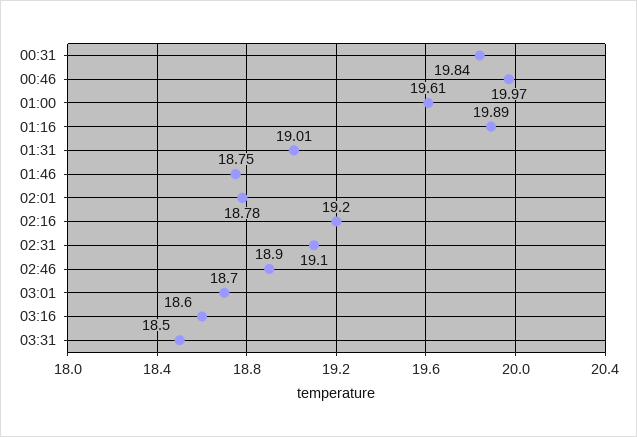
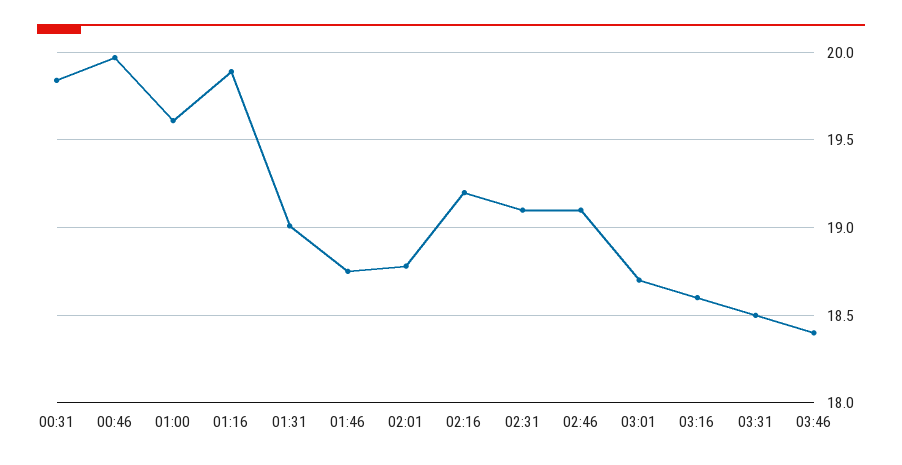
02:46: 18.9 -> 19.1
03:46: none -> 18.4

